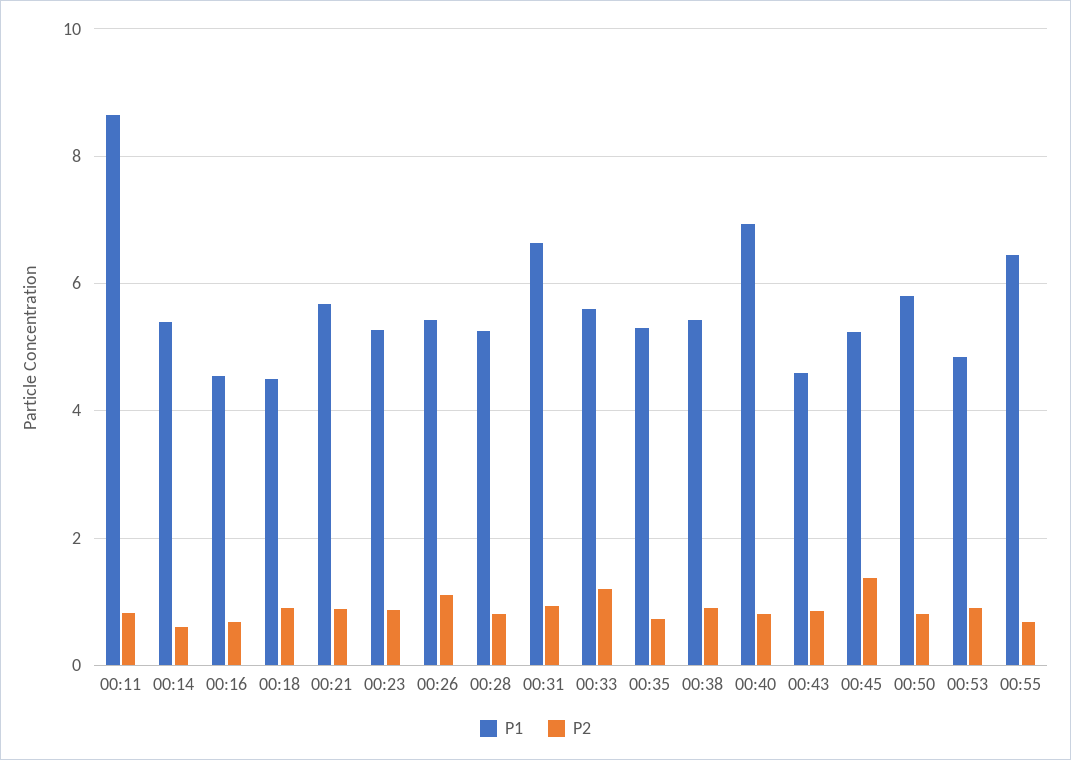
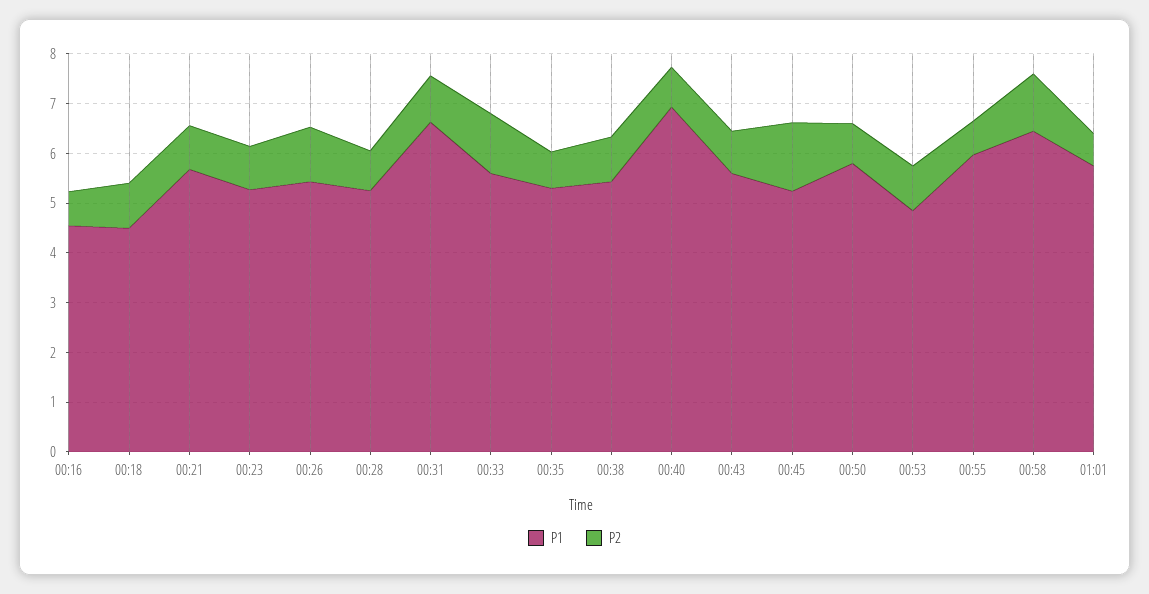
P1, 00:11: 8.6 -> none
P2, 00:11: 0.8 -> none
P1, 00:14: 5.4 -> none
P2, 00:14: 0.6 -> none
P1, 00:43: 4.6 -> 5.6
P1, 00:55: 6.4 -> 6
P1, 00:58: none -> 6.4
P2, 00:58: none -> 1.2
P1, 01:01: none -> 5.8
P2, 01:01: none -> 0.6

